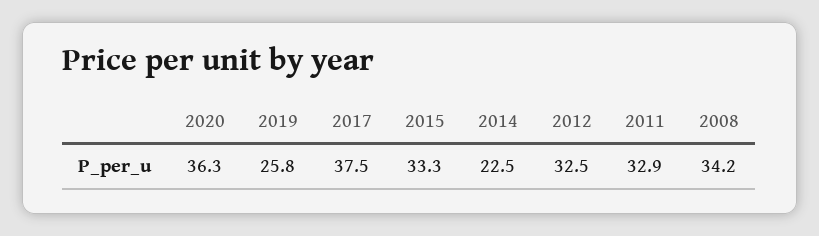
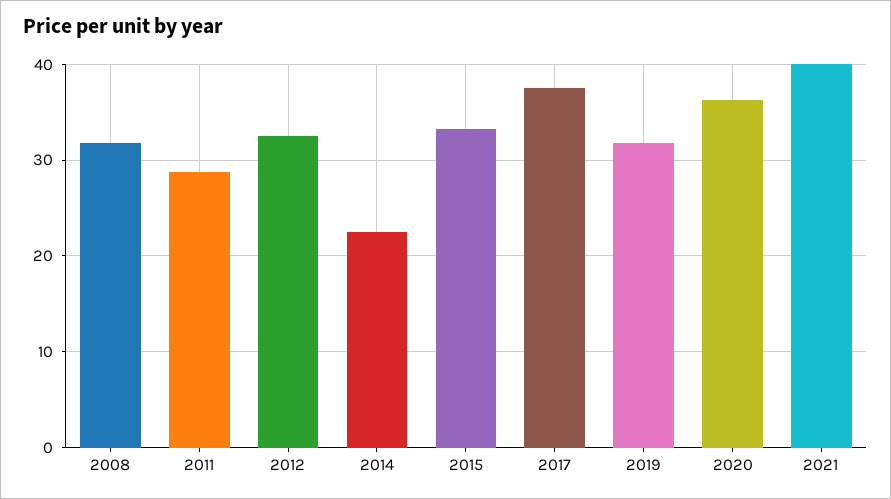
2019: 25.8 -> 32
2011: 32.9 -> 29
2008: 34.2 -> 32
2021: none -> 40

